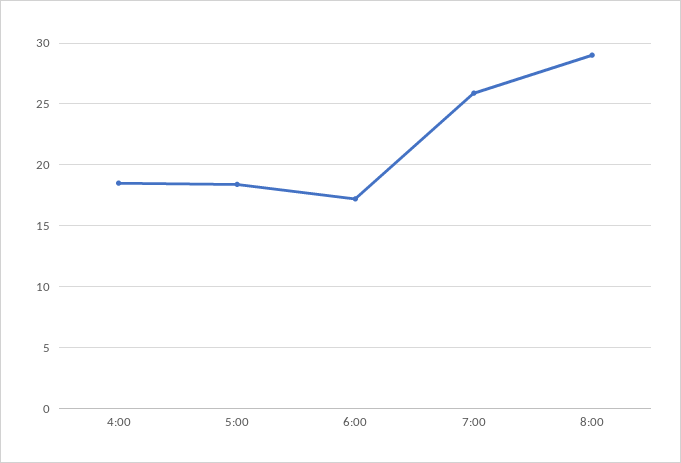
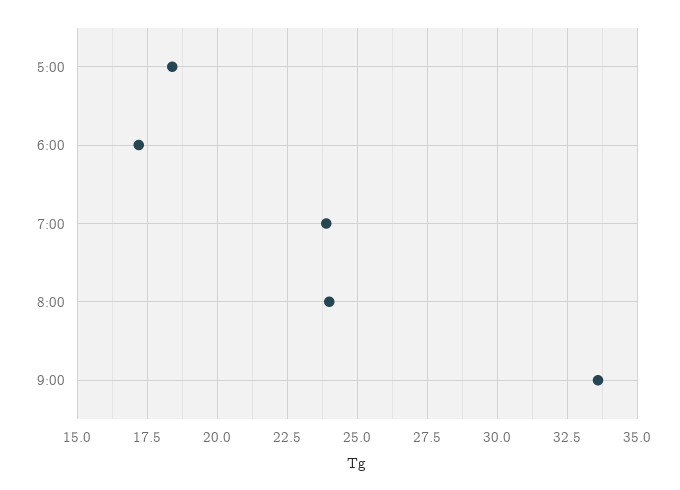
4:00: 18.5 -> none
7:00: 26 -> 24
8:00: 29 -> 24
9:00: none -> 33.5

